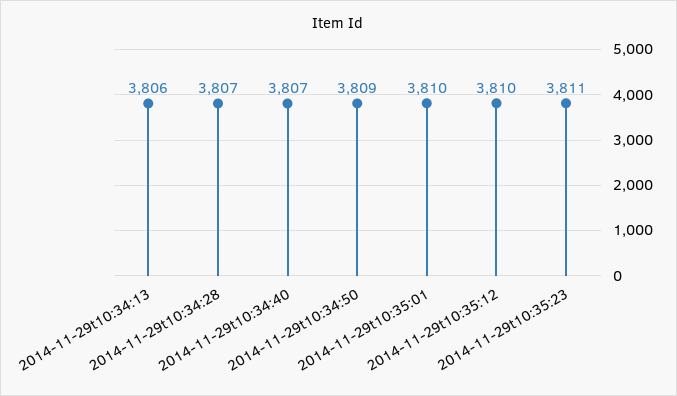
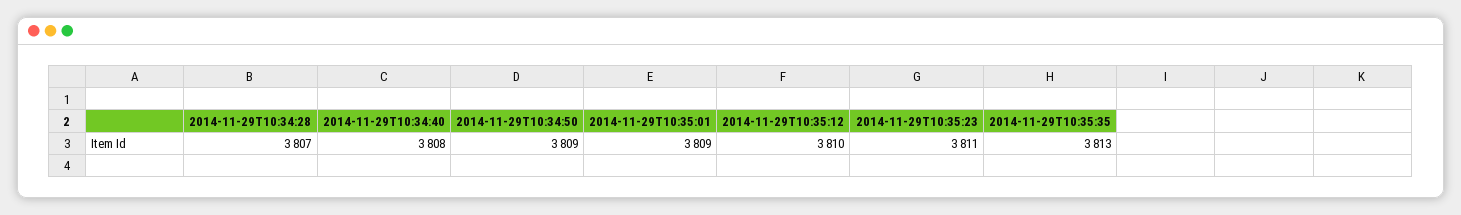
2014-11-29t10:34:13: 3806 -> none
2014-11-29t10:34:40: 3807 -> 3808
2014-11-29t10:35:01: 3810 -> 3809
2014-11-29T10:35:35: none -> 3813

